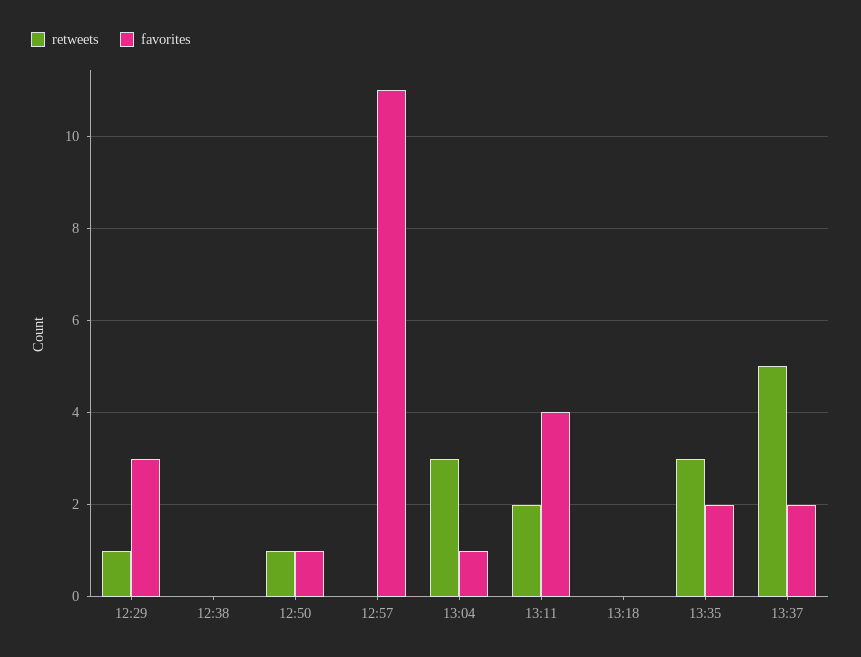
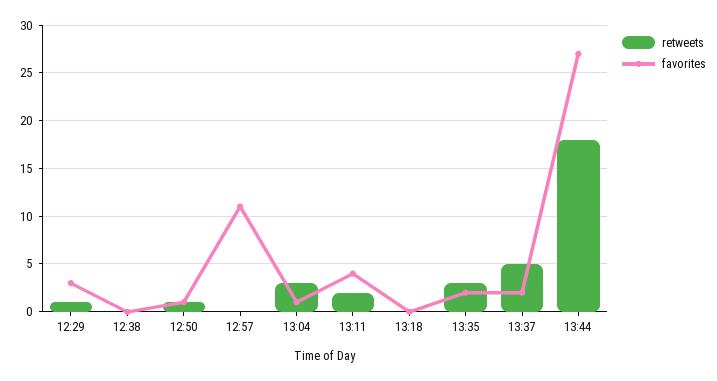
retweets, 13:44: none -> 18
favorites, 13:44: none -> 27

